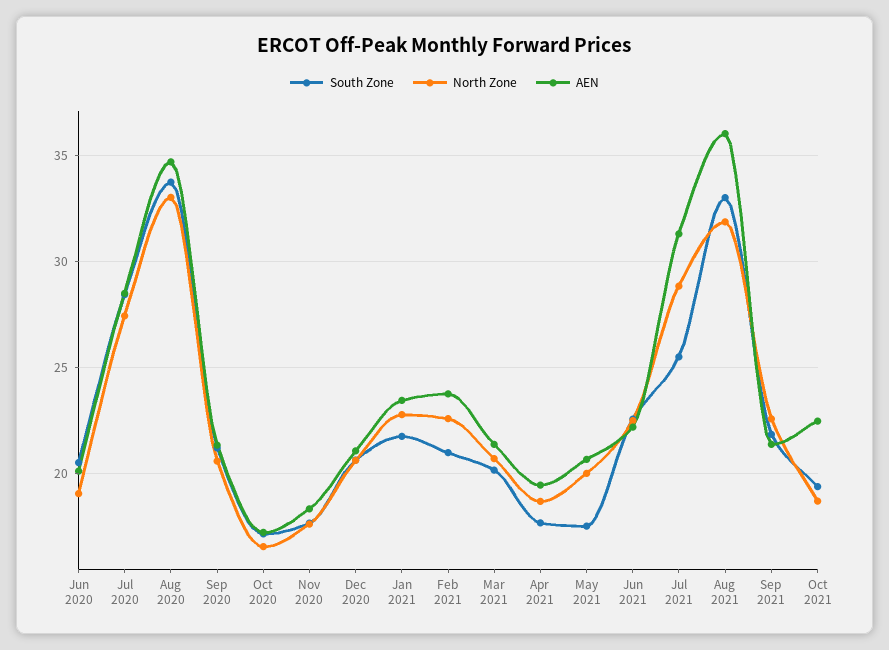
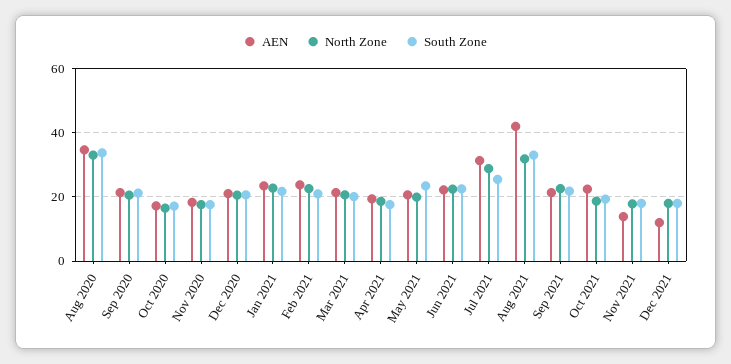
South Zone, Jun 2020: 20.5 -> none
North Zone, Jun 2020: 19 -> none
AEN, Jun 2020: 20 -> none
South Zone, Jul 2020: 28.5 -> none
North Zone, Jul 2020: 27.5 -> none
AEN, Jul 2020: 28.5 -> none
South Zone, May 2021: 17.5 -> 24
AEN, Aug 2021: 36 -> 42
AEN, Nov 2021: none -> 14
North Zone, Nov 2021: none -> 18
South Zone, Nov 2021: none -> 18
AEN, Dec 2021: none -> 12
North Zone, Dec 2021: none -> 18
South Zone, Dec 2021: none -> 18

